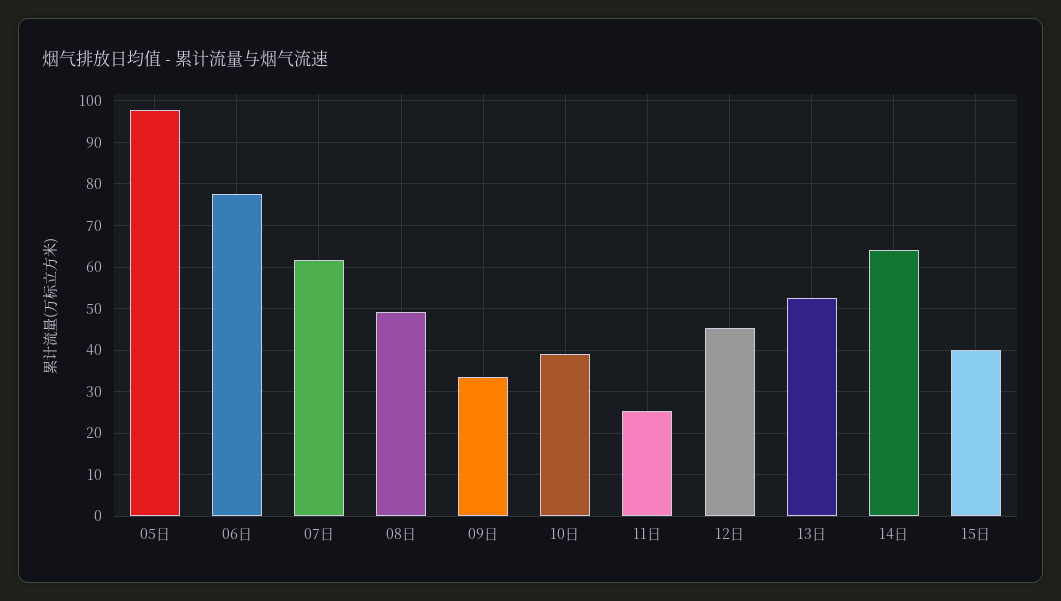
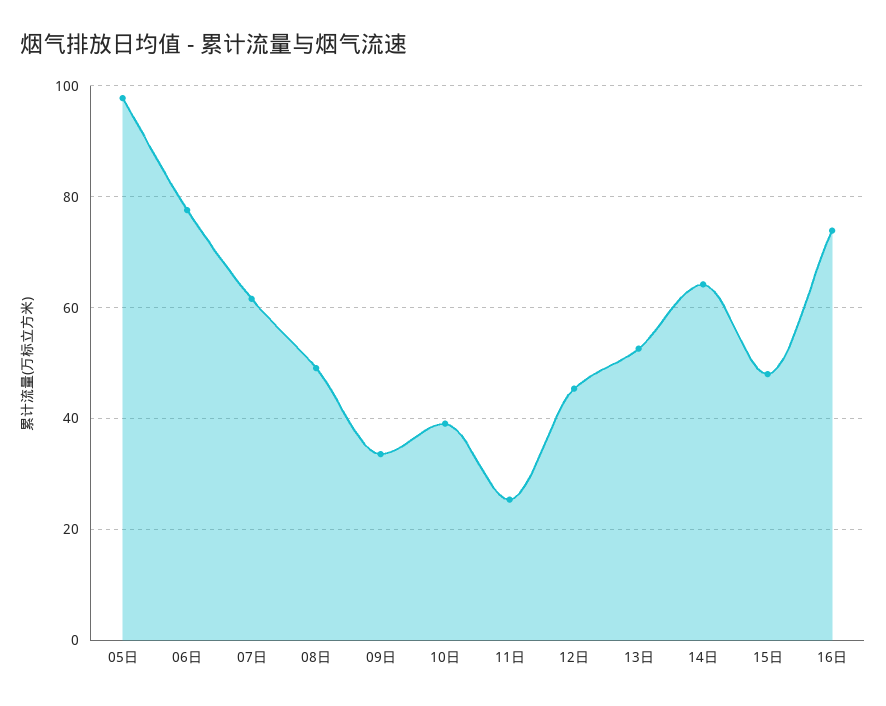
15日: 40 -> 48
16日: none -> 74

